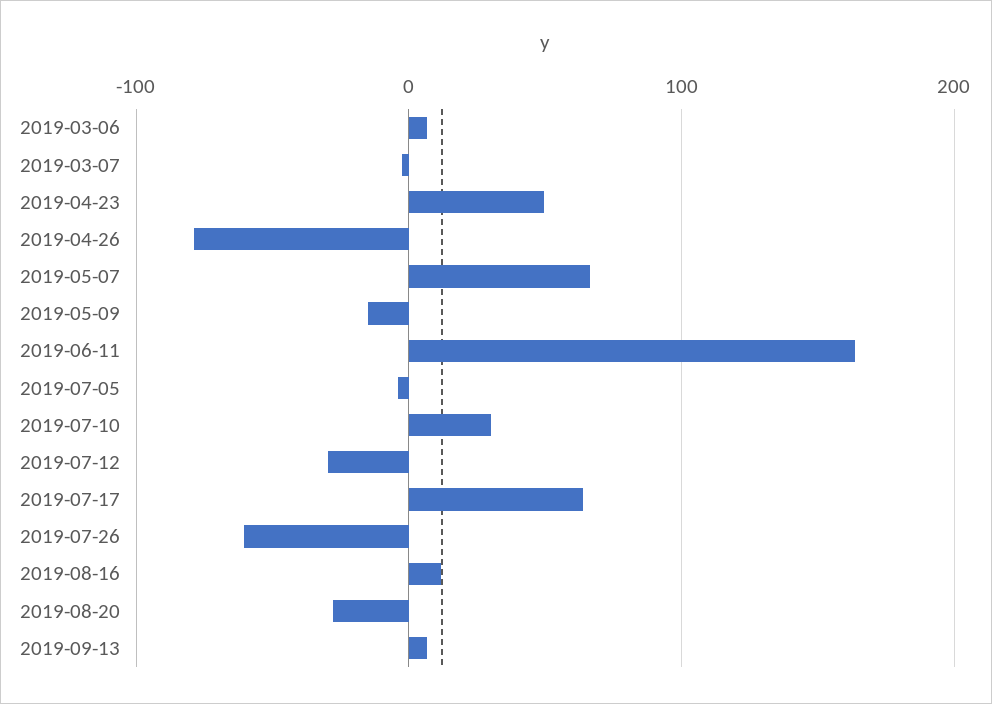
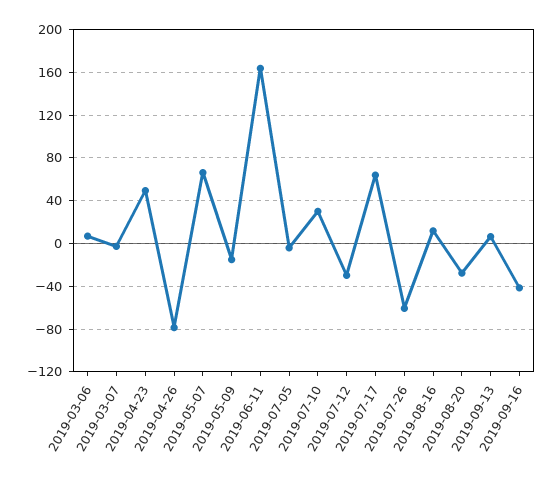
2019-09-16: none -> -40

